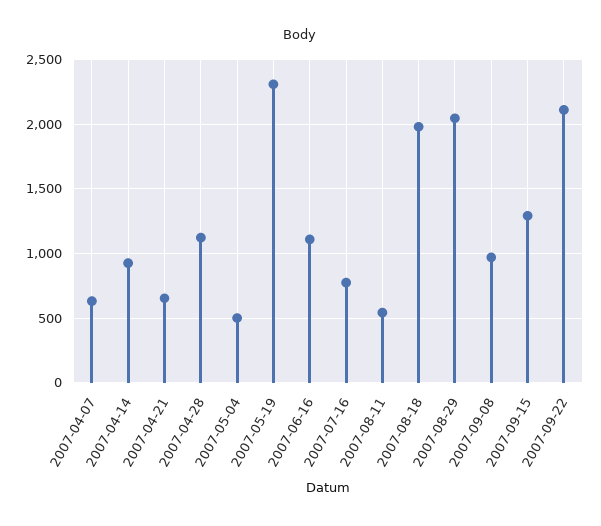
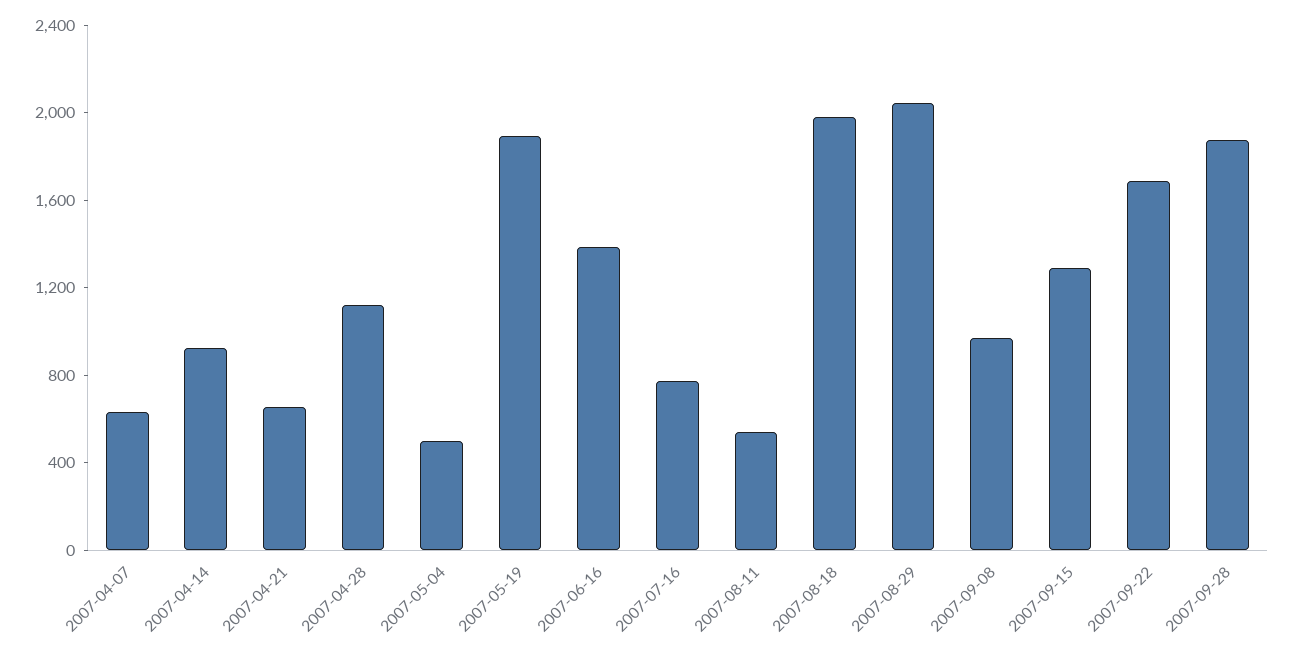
2007-05-19: 2300 -> 1900
2007-06-16: 1100 -> 1400
2007-09-22: 2100 -> 1700
2007-09-28: none -> 1900

